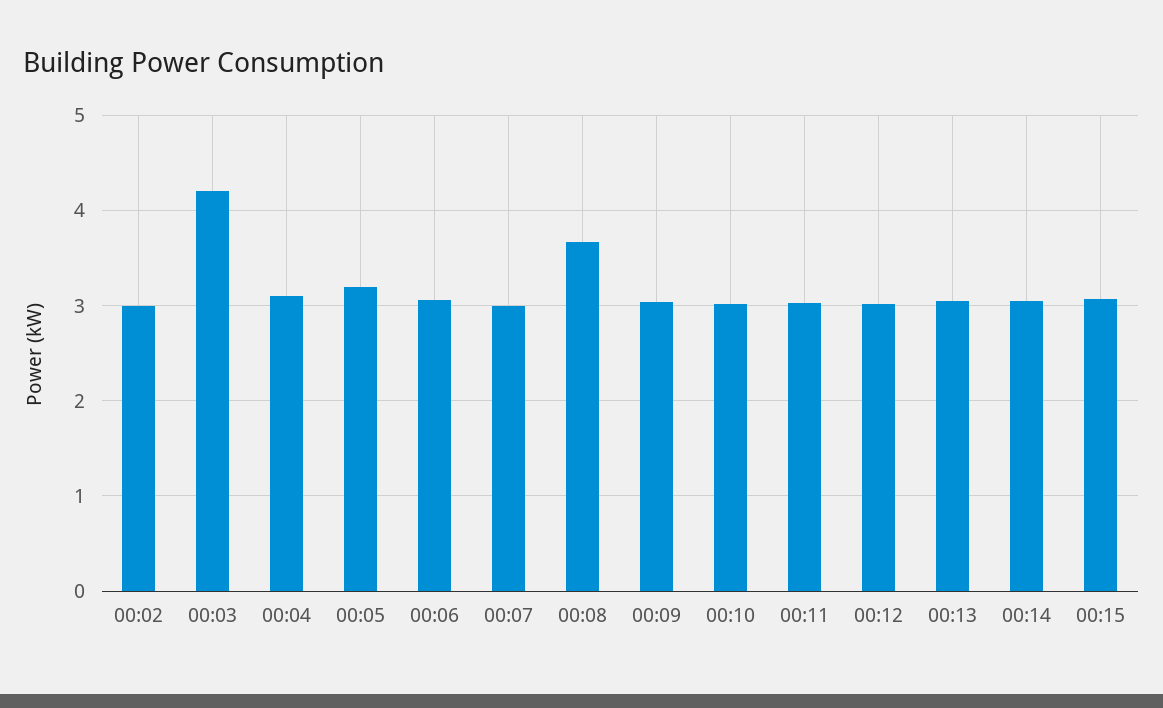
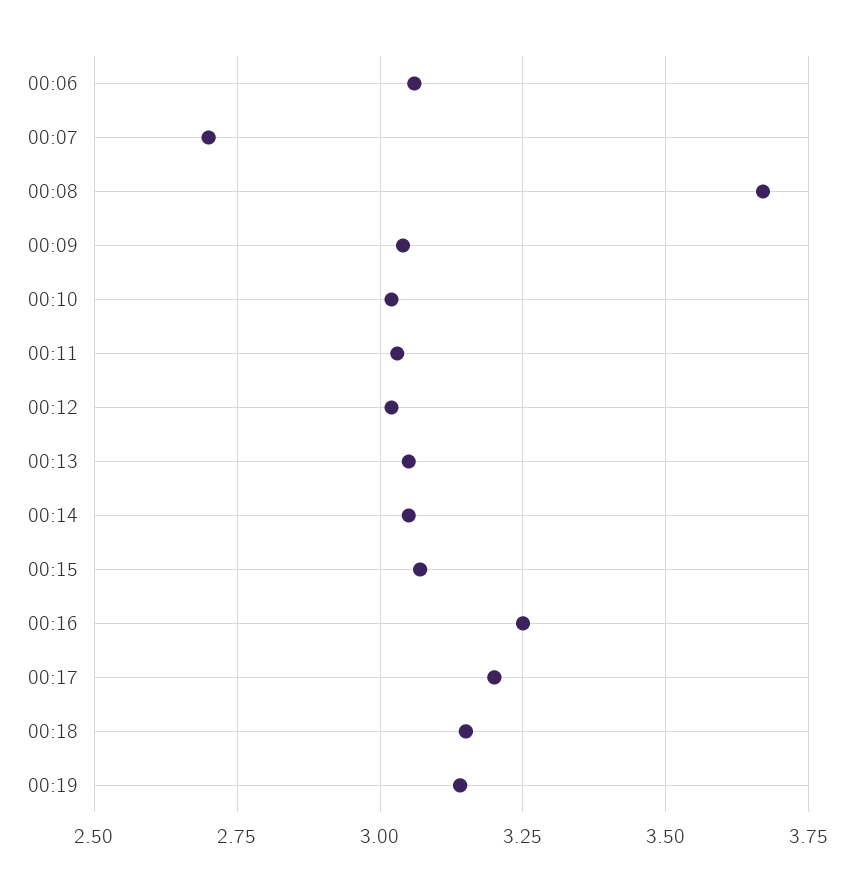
00:02: 3 -> none
00:03: 4.2 -> none
00:04: 3.1 -> none
00:05: 3.2 -> none
00:07: 3 -> 2.7
00:16: none -> 3.25
00:17: none -> 3.2
00:18: none -> 3.15
00:19: none -> 3.15

